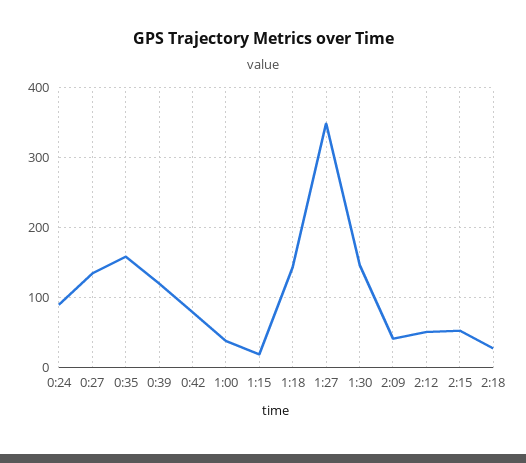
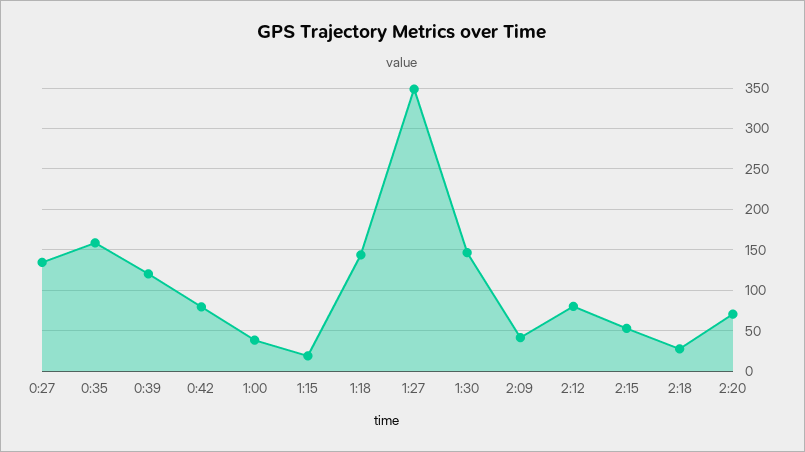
0:24: 90 -> none
2:12: 50 -> 80
2:20: none -> 70

